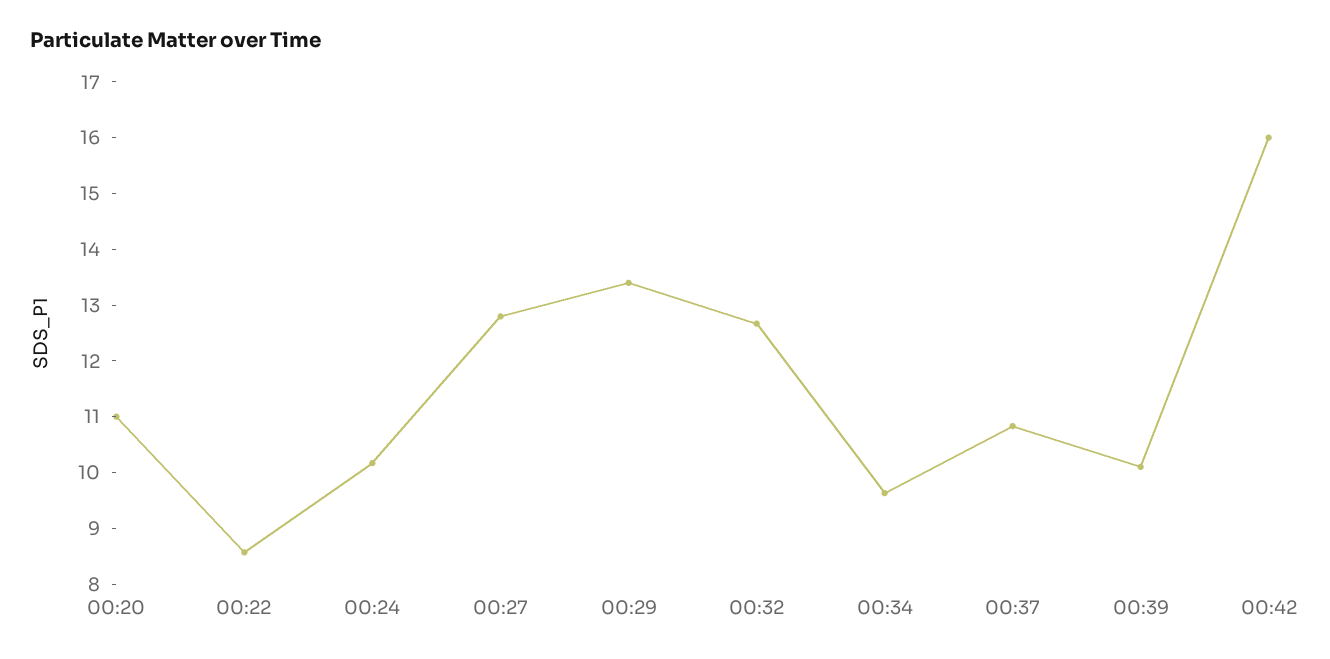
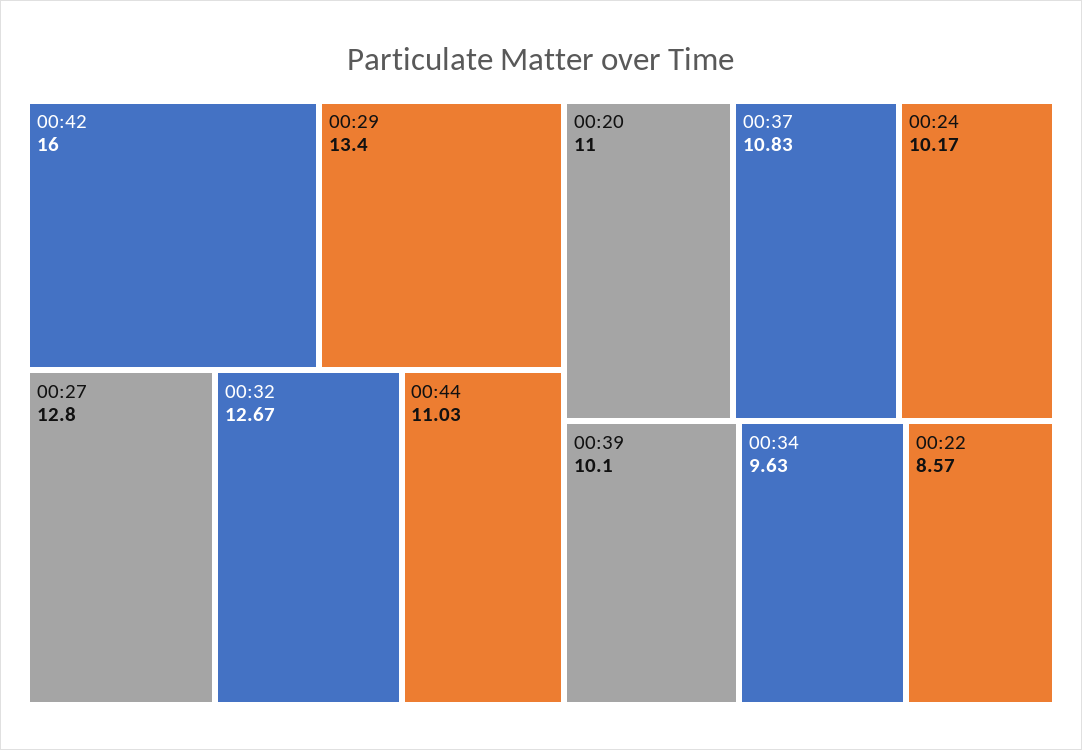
00:44: none -> 11.03

